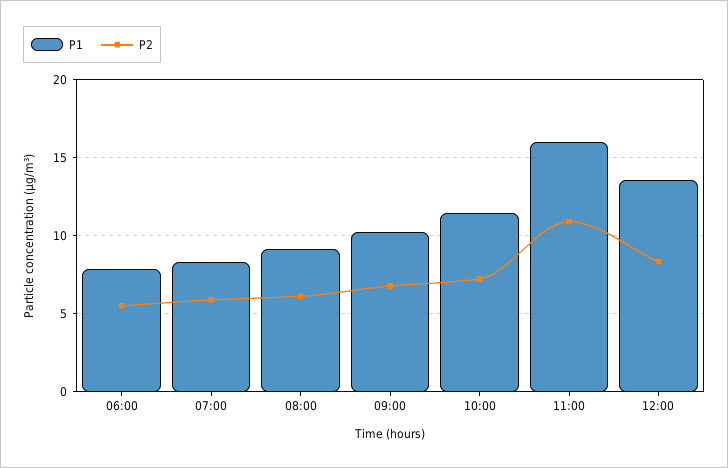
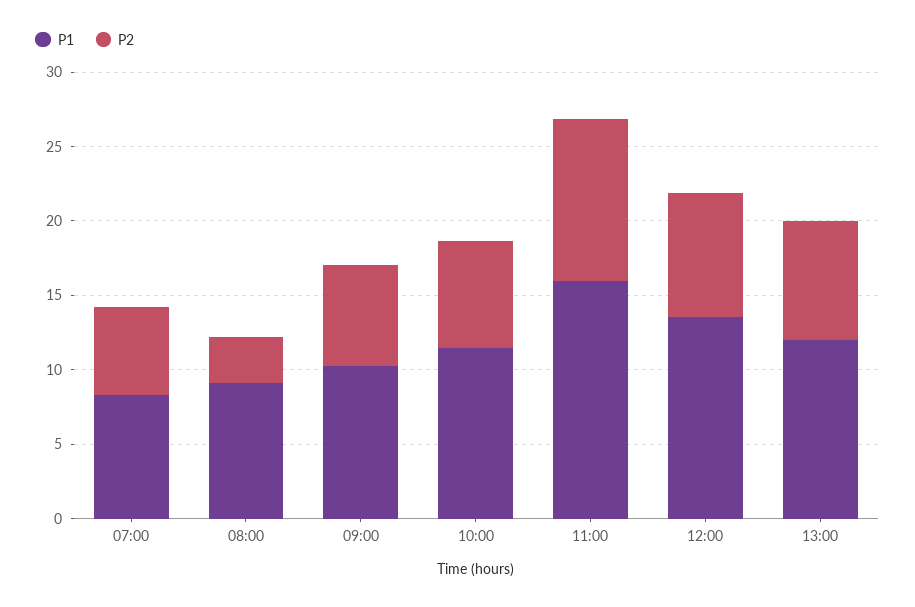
P1, 06:00: 8 -> none
P2, 06:00: 5.5 -> none
P2, 08:00: 6 -> 3
P1, 13:00: none -> 12
P2, 13:00: none -> 8

